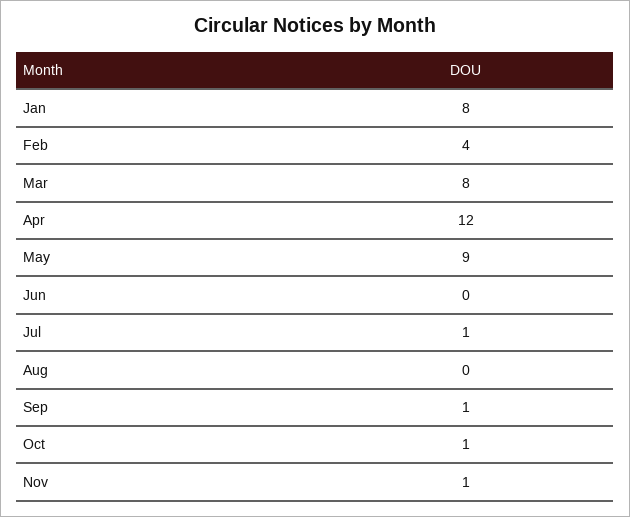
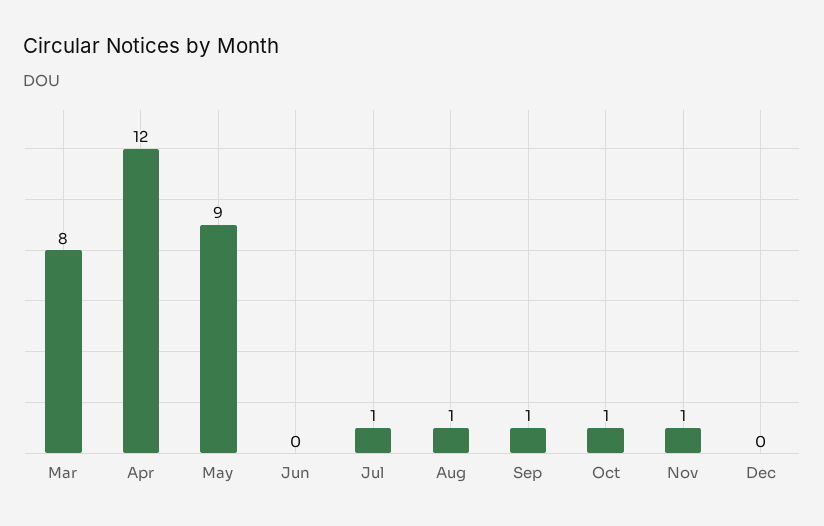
Jan: 8 -> none
Feb: 4 -> none
Aug: 0 -> 1
Dec: none -> 0

